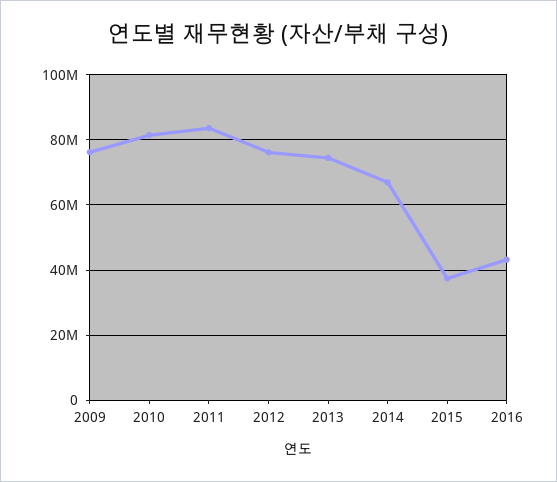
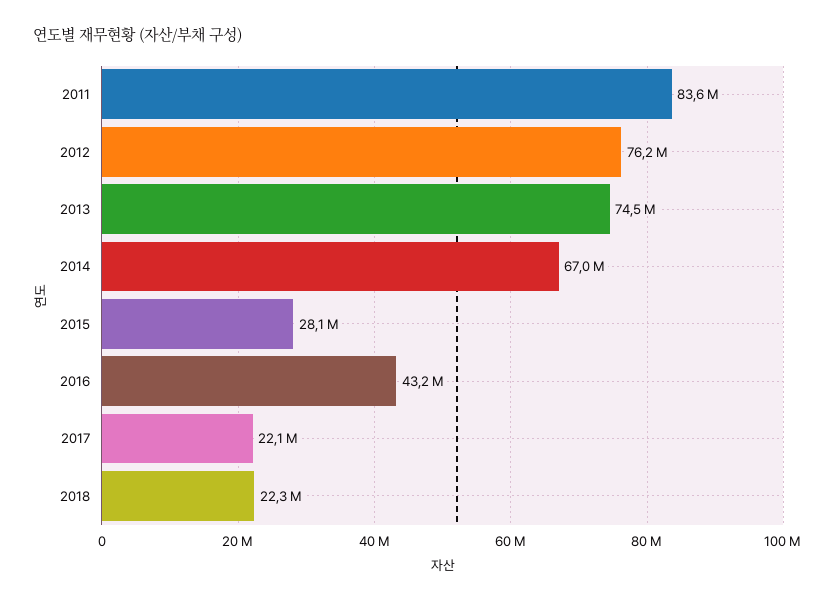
2009: 76000000 -> none
2010: 82000000 -> none
2015: 38000000 -> 28100000
2017: none -> 22100000
2018: none -> 22300000

